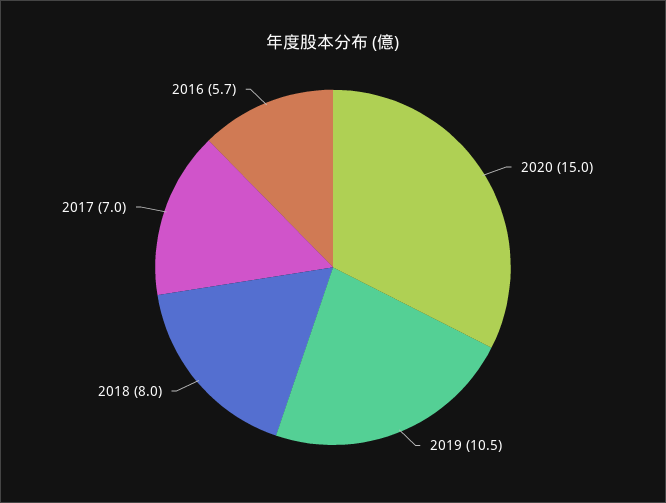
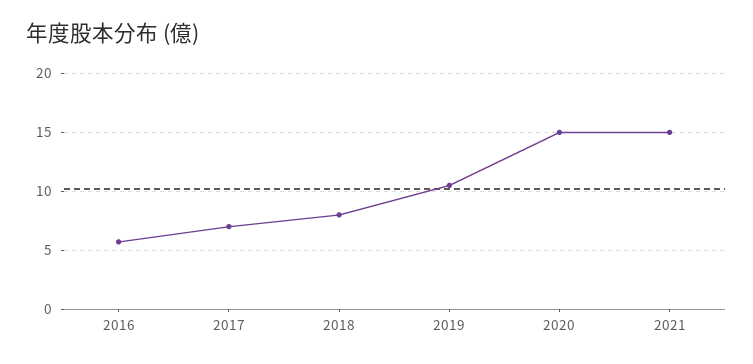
2021: none -> 15

